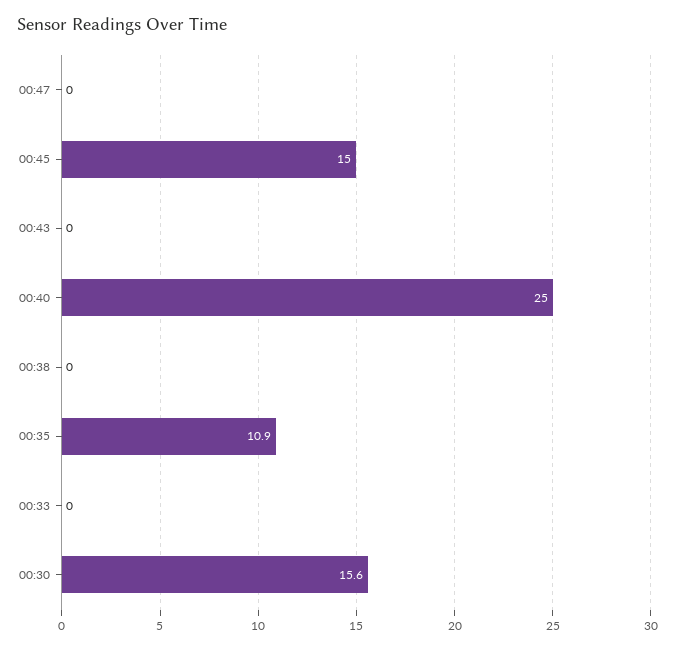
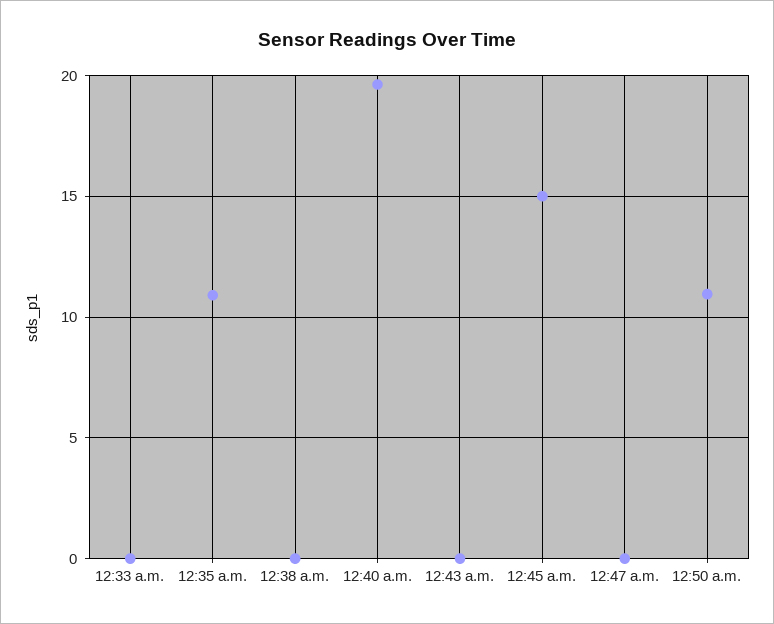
00:40: 25 -> 19.5
00:30: 15.6 -> none
12:50 a.m.: none -> 11

